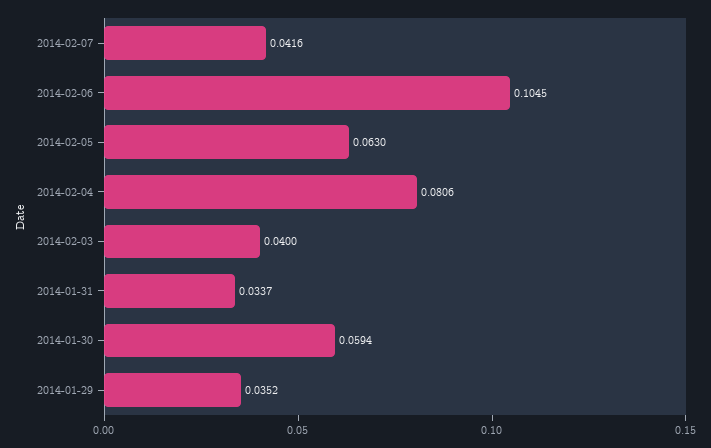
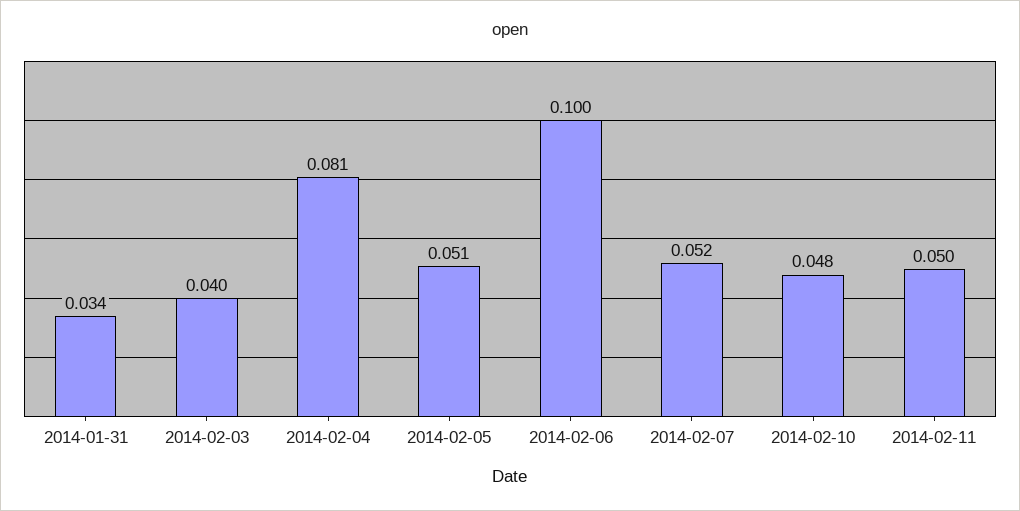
2014-02-07: 0.0416 -> 0.052
2014-02-06: 0.1045 -> 0.1
2014-02-05: 0.063 -> 0.051
2014-01-30: 0.0594 -> none
2014-01-29: 0.0352 -> none
2014-02-10: none -> 0.048
2014-02-11: none -> 0.05

